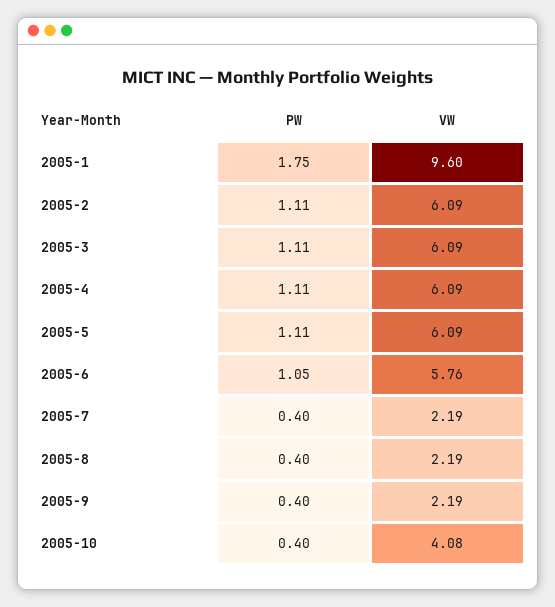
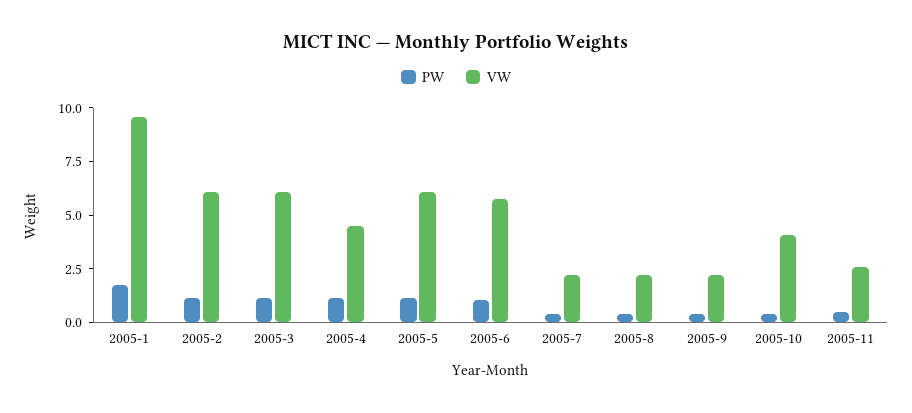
VW, 2005-4: 6.09 -> 4.5
PW, 2005-11: none -> 0.5
VW, 2005-11: none -> 2.5

